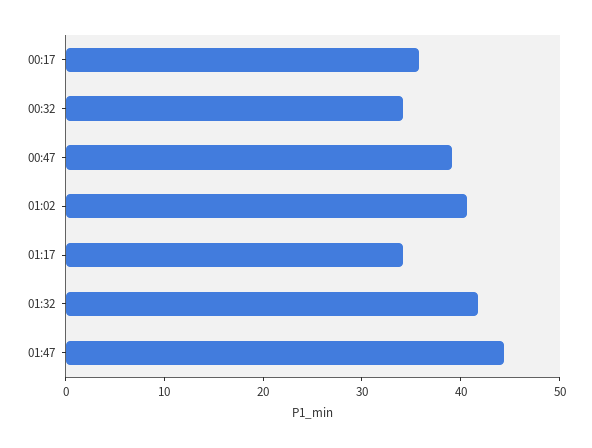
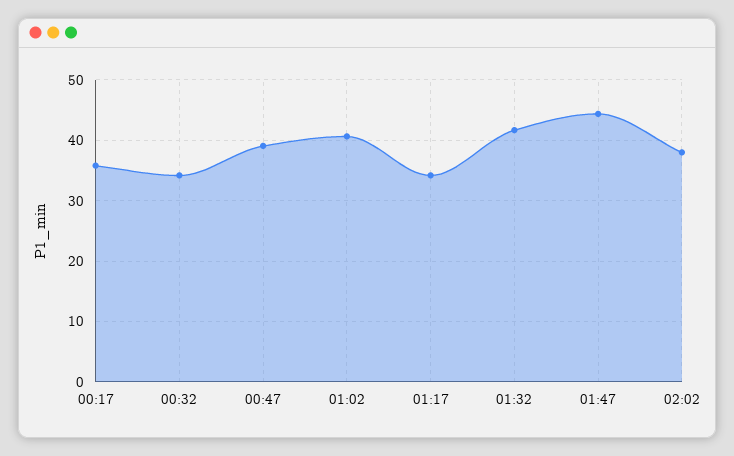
02:02: none -> 38

